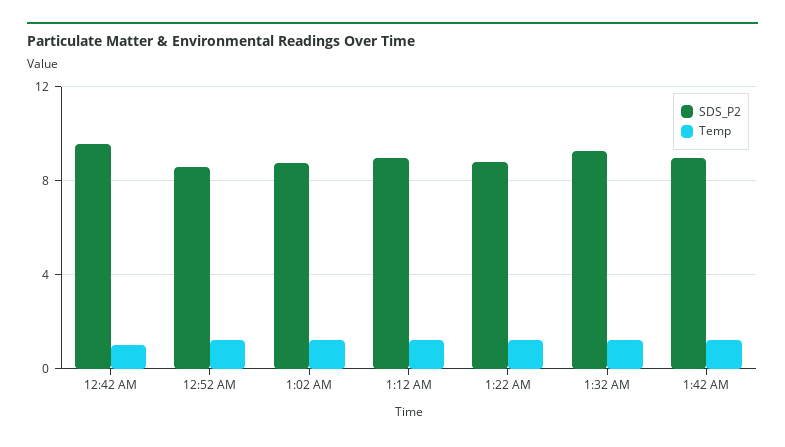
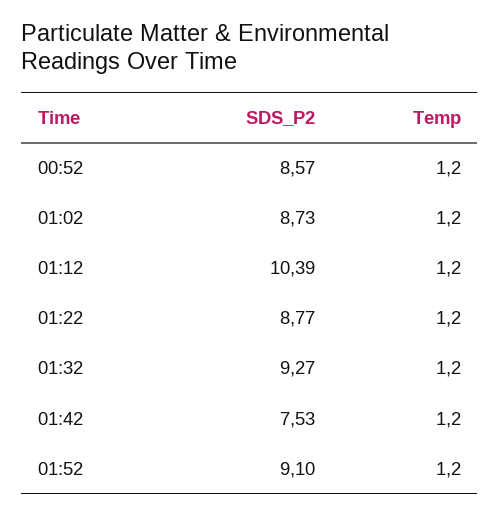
SDS_P2, 12:42 AM: 9.5 -> none
Temp, 12:42 AM: 1 -> none
SDS_P2, 1:12 AM: 9 -> 10.39
SDS_P2, 1:42 AM: 9 -> 7.53
SDS_P2, 01:52: none -> 9.1
Temp, 01:52: none -> 1.2

